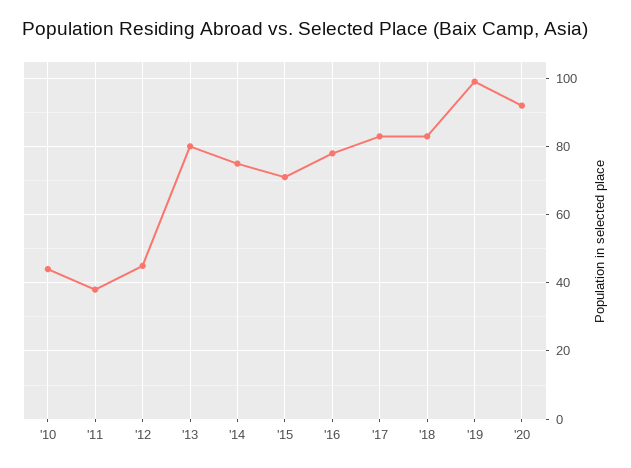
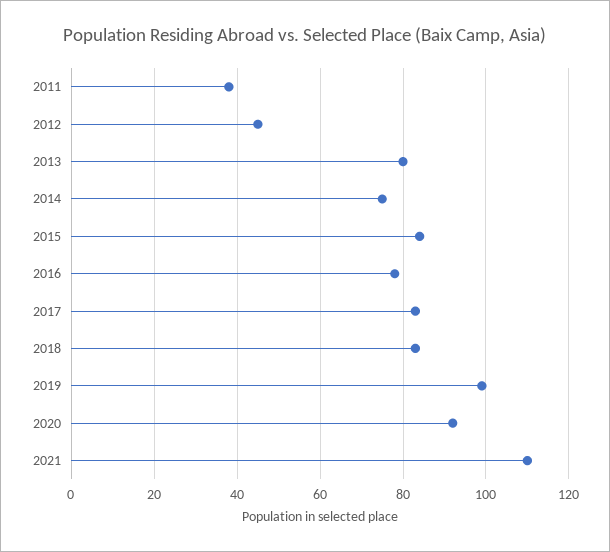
'10: 45 -> none
'15: 70 -> 85
2021: none -> 110

